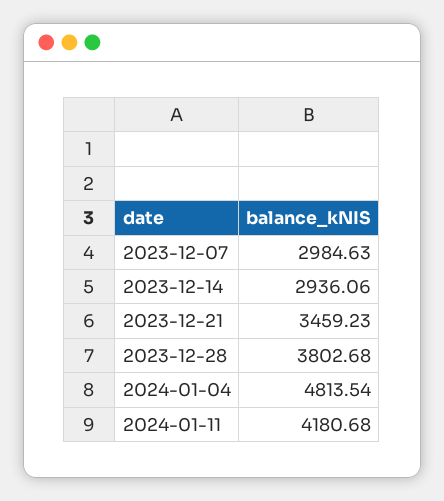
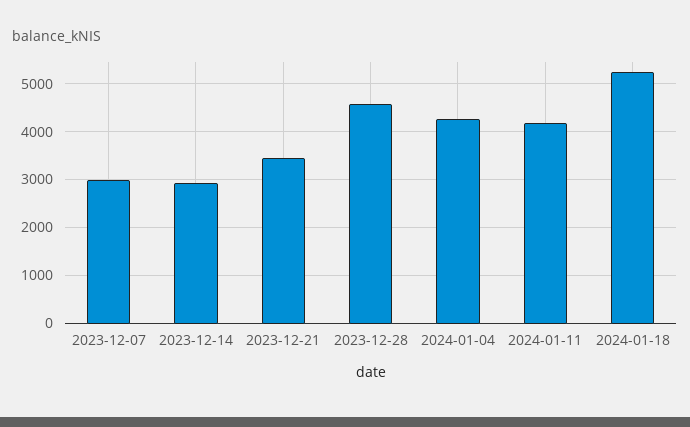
2023-12-28: 3802.68 -> 4600
2024-01-04: 4813.54 -> 4200
2024-01-18: none -> 5200

